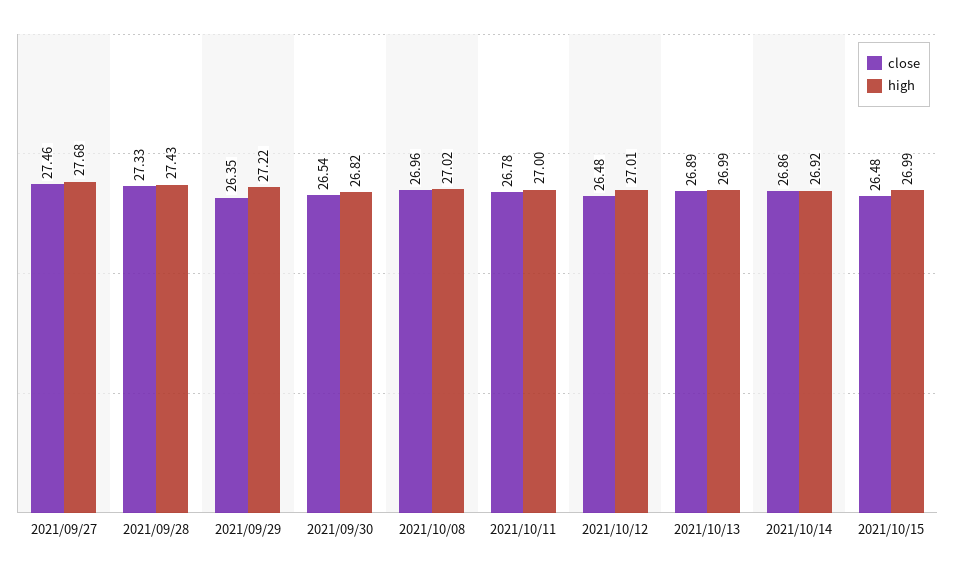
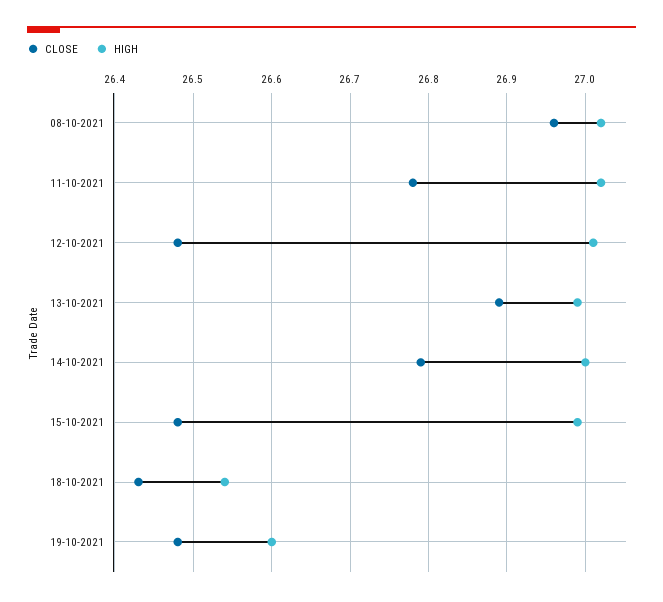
close, 2021/09/27: 27.46 -> none
high, 2021/09/27: 27.68 -> none
close, 2021/09/28: 27.33 -> none
high, 2021/09/28: 27.43 -> none
close, 2021/09/29: 26.35 -> none
high, 2021/09/29: 27.22 -> none
close, 2021/09/30: 26.54 -> none
high, 2021/09/30: 26.82 -> none
high, 2021/10/11: 27 -> 27.02
close, 2021/10/14: 26.86 -> 26.79
high, 2021/10/14: 26.92 -> 27
close, 18-10-2021: none -> 26.43
high, 18-10-2021: none -> 26.54
close, 19-10-2021: none -> 26.48
high, 19-10-2021: none -> 26.6

